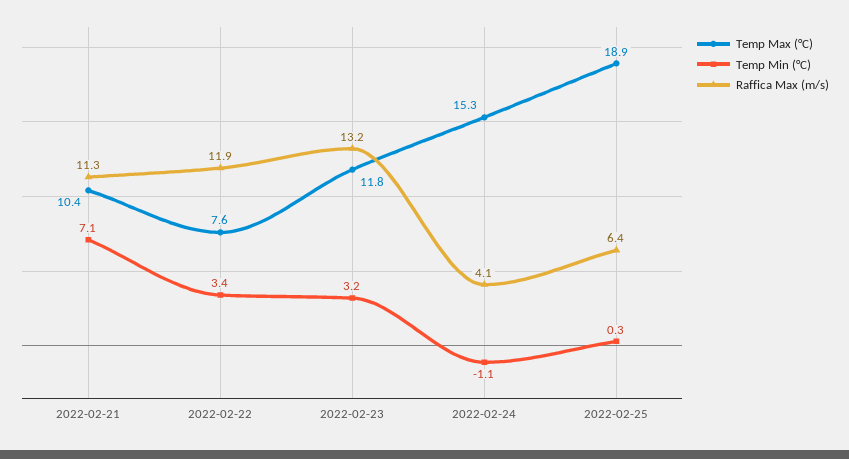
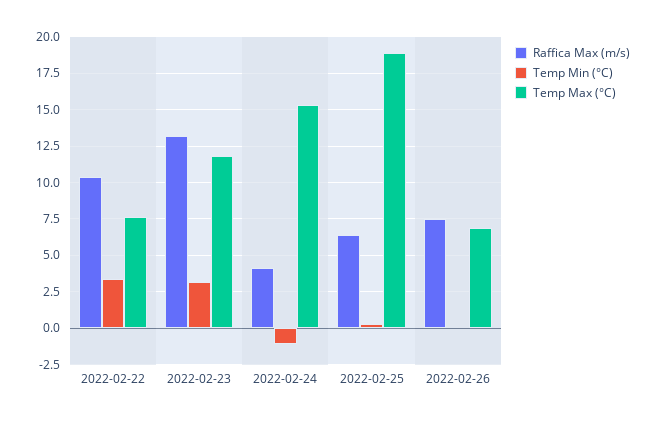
Temp Max (°C), 2022-02-21: 10.4 -> none
Temp Min (°C), 2022-02-21: 7.1 -> none
Raffica Max (m/s), 2022-02-21: 11.3 -> none
Raffica Max (m/s), 2022-02-22: 11.9 -> 10.5
Raffica Max (m/s), 2022-02-26: none -> 7.5
Temp Min (°C), 2022-02-26: none -> 0
Temp Max (°C), 2022-02-26: none -> 7

